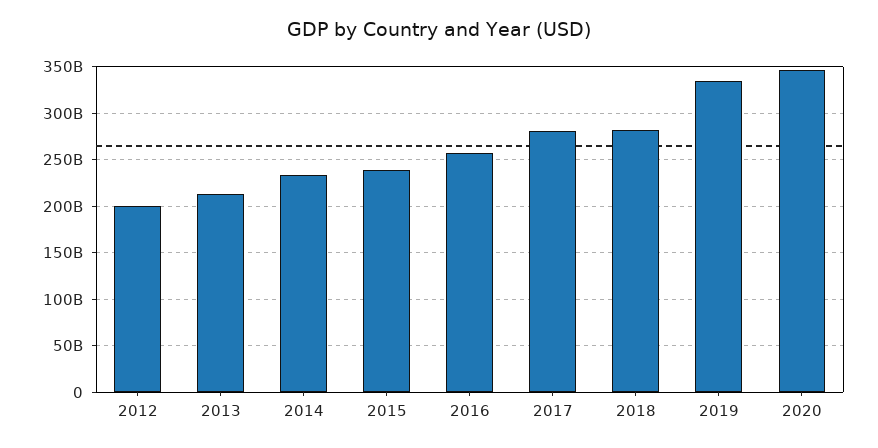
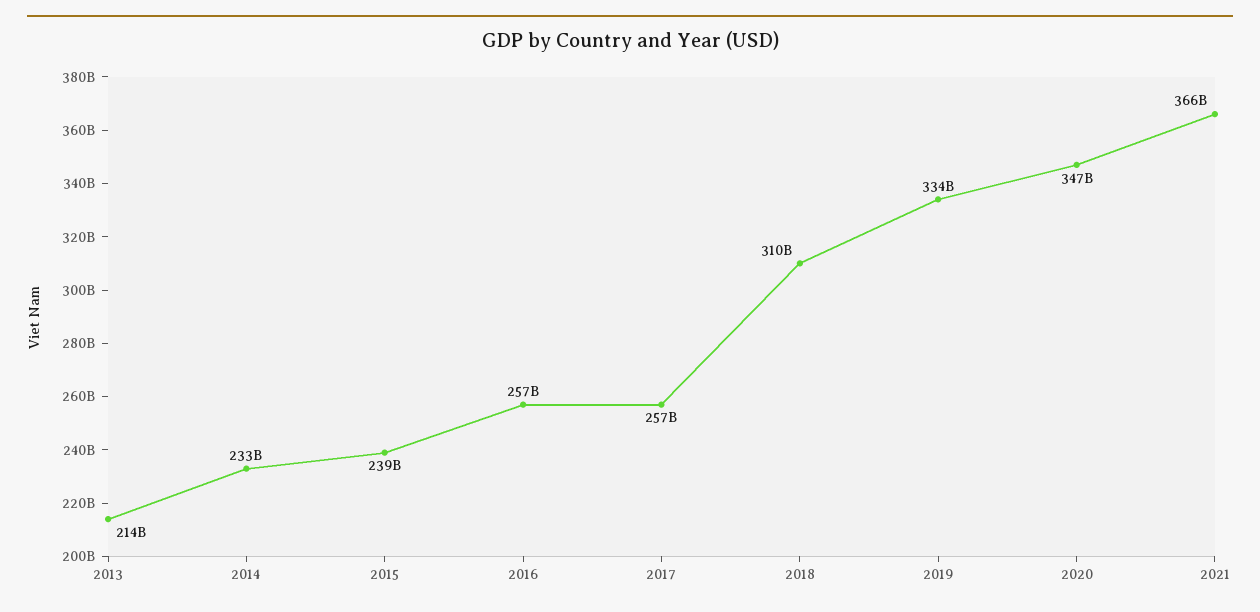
2012: 200000000000 -> none
2017: 280000000000 -> 257000000000
2018: 280000000000 -> 310000000000
2021: none -> 366000000000

